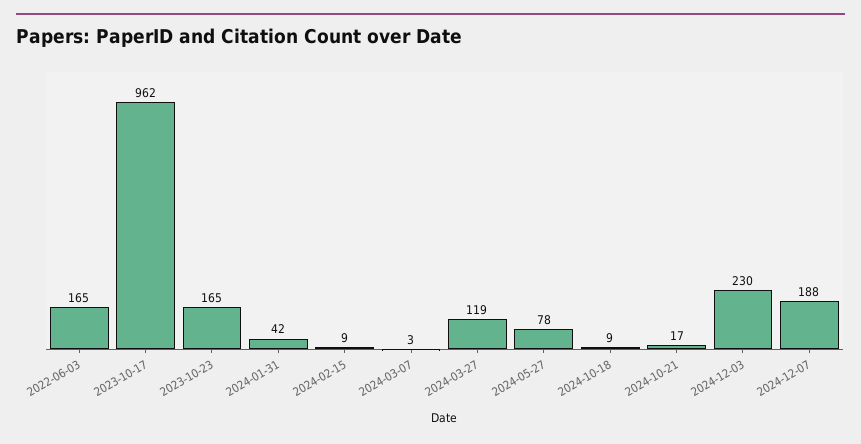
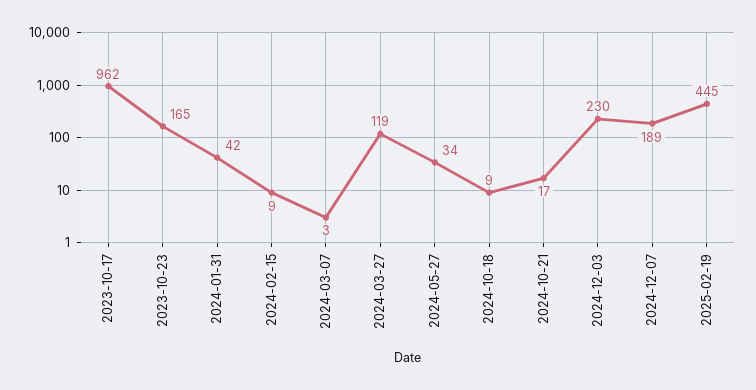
2022-06-03: 165 -> none
2024-05-27: 78 -> 34
2024-12-07: 188 -> 189
2025-02-19: none -> 445

